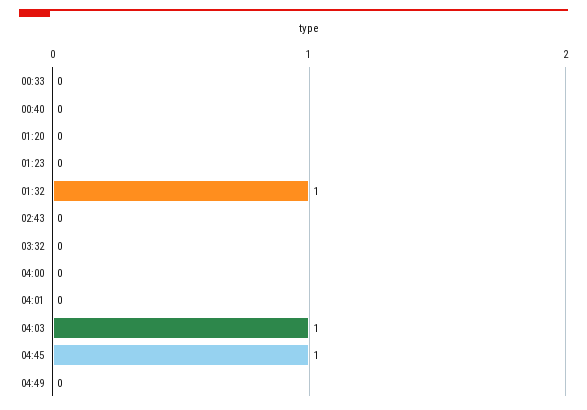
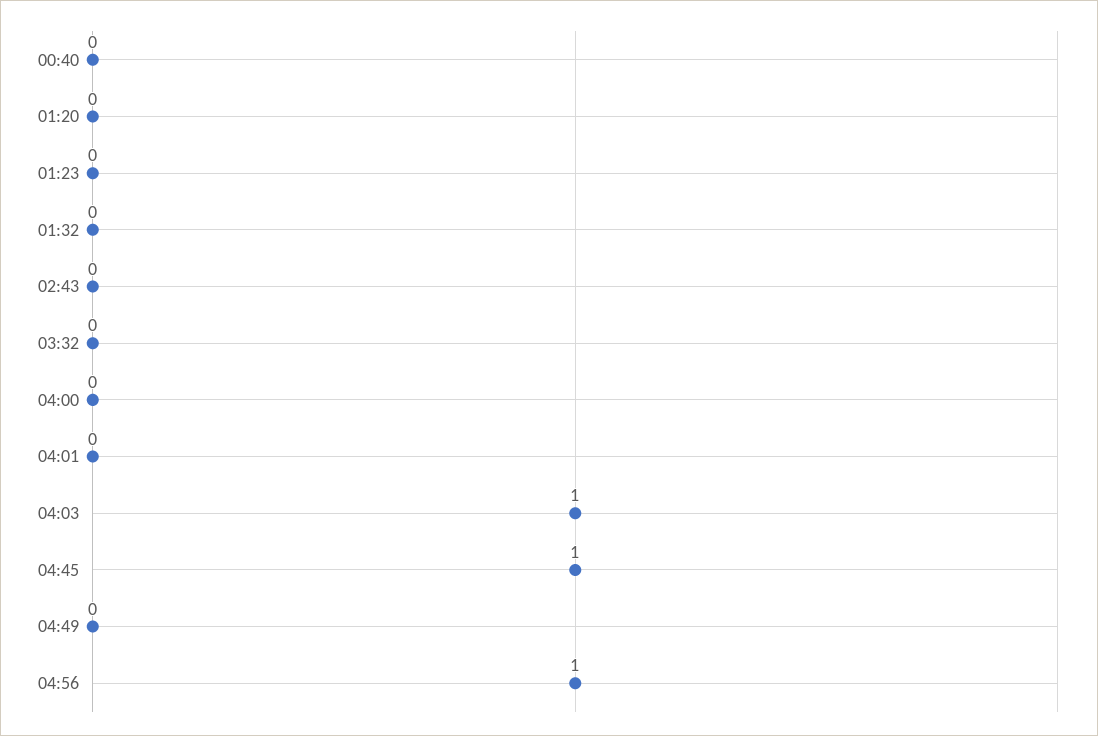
00:33: 0 -> none
01:32: 1 -> 0
04:56: none -> 1

